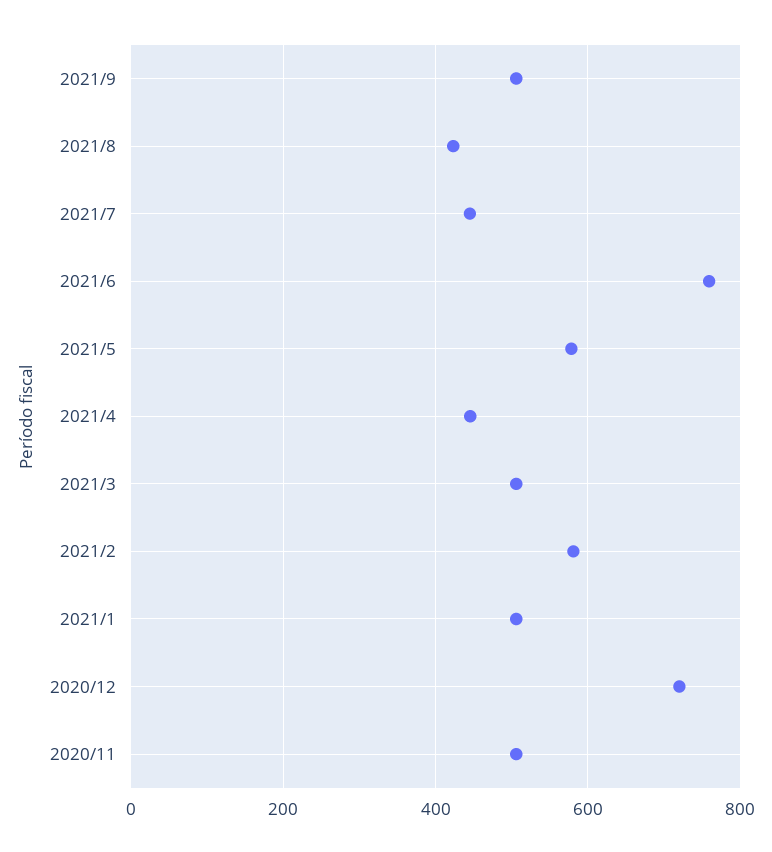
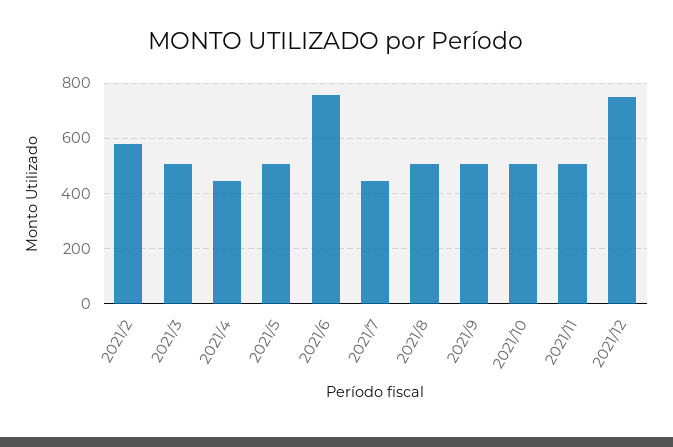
2021/8: 420 -> 500
2021/5: 580 -> 500
2021/1: 500 -> none
2020/12: 720 -> none
2020/11: 500 -> none
2021/10: none -> 500
2021/11: none -> 500
2021/12: none -> 750

